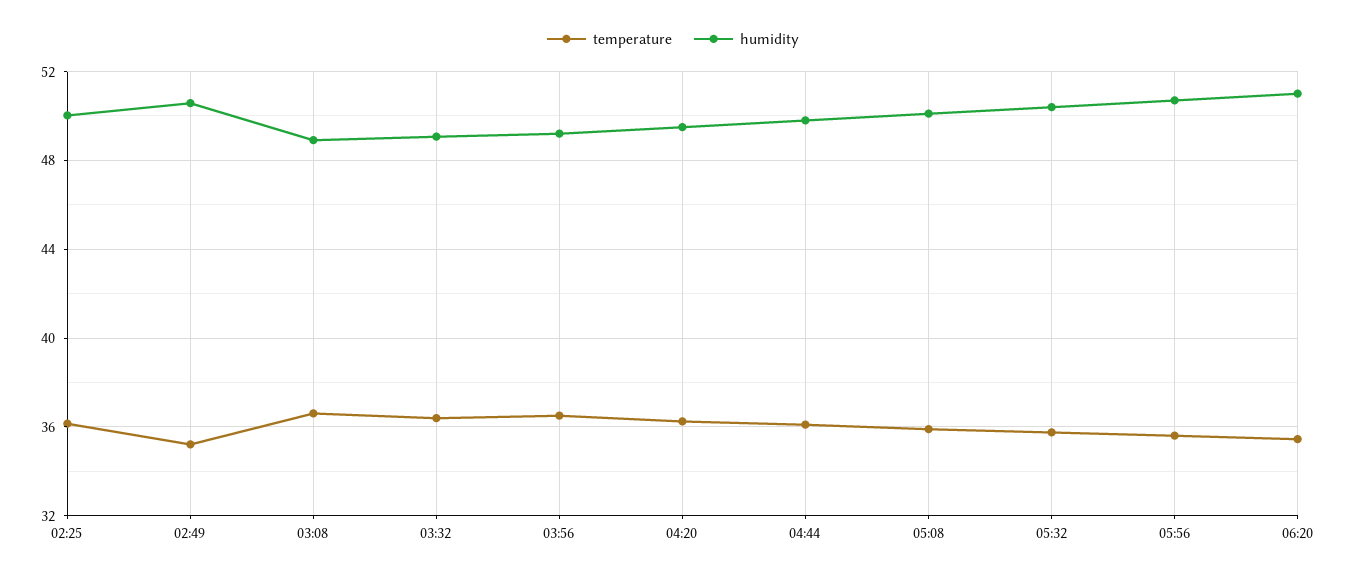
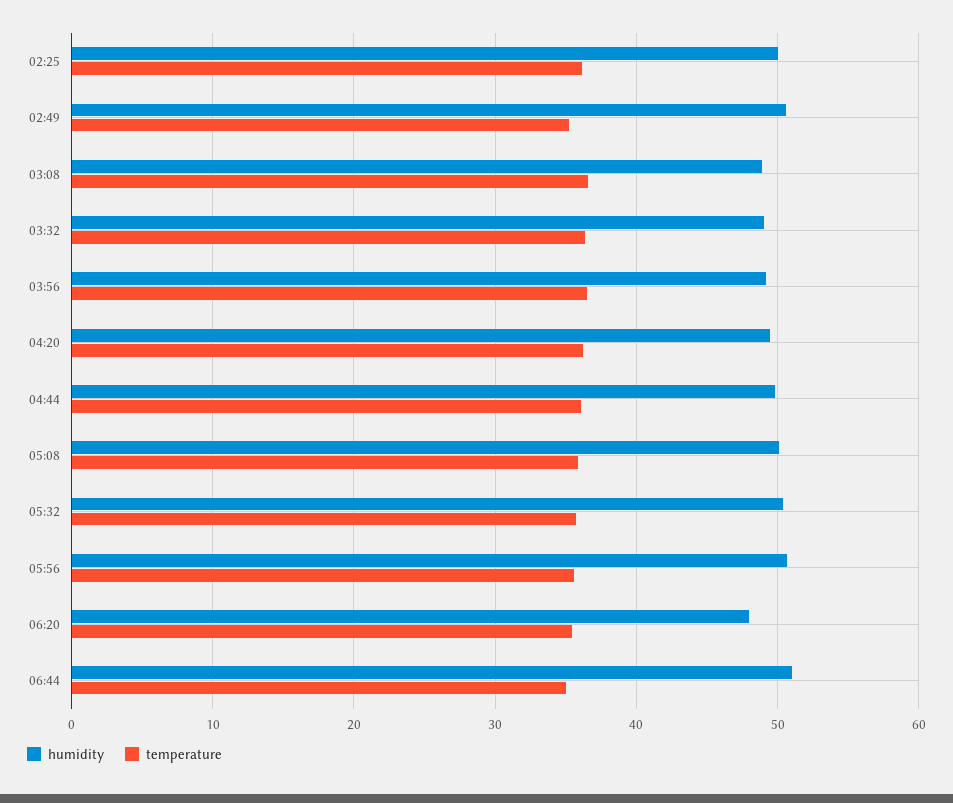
humidity, 06:20: 51 -> 48
humidity, 06:44: none -> 51
temperature, 06:44: none -> 35

